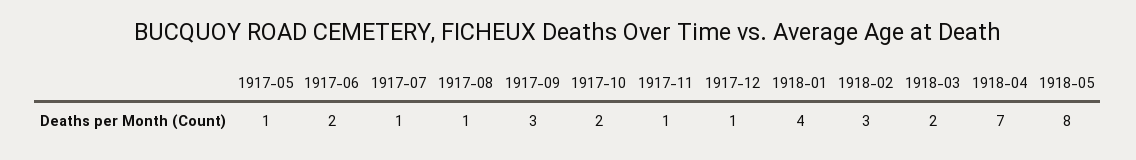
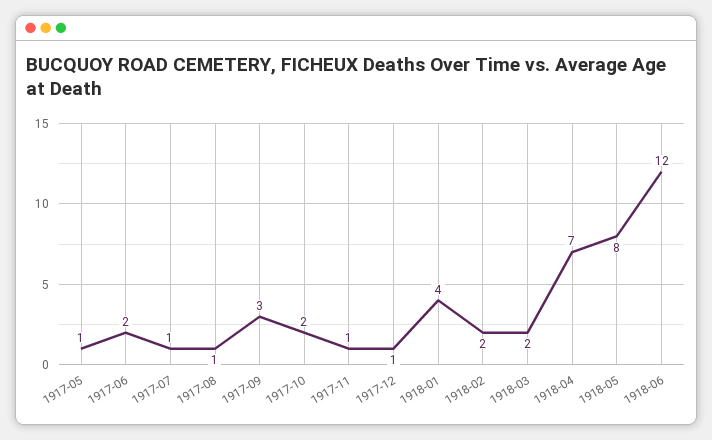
1918-02: 3 -> 2
1918-06: none -> 12

